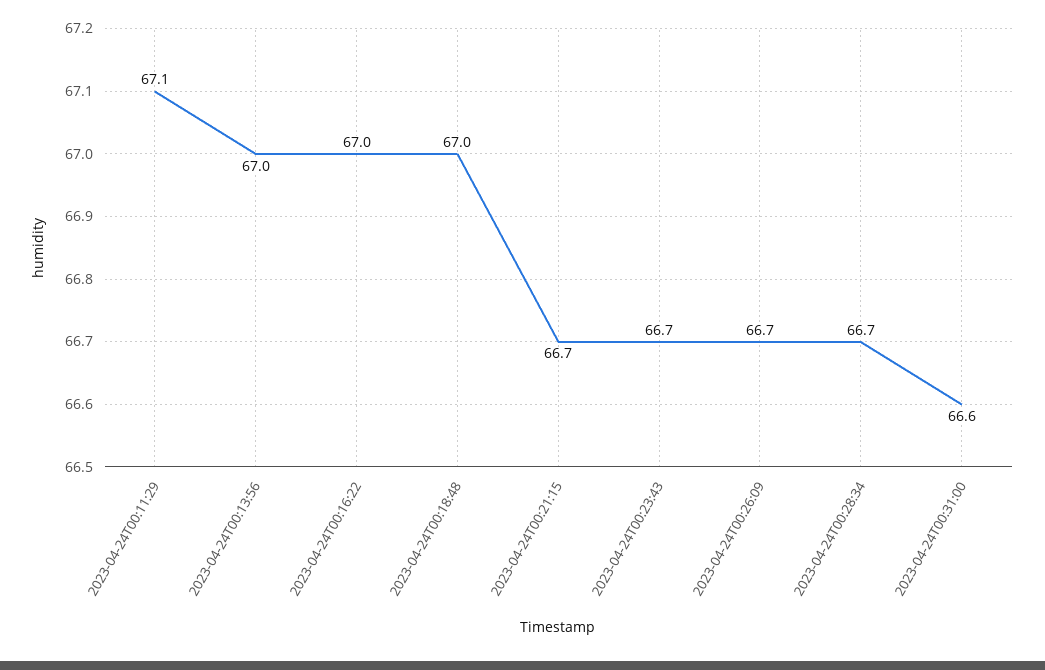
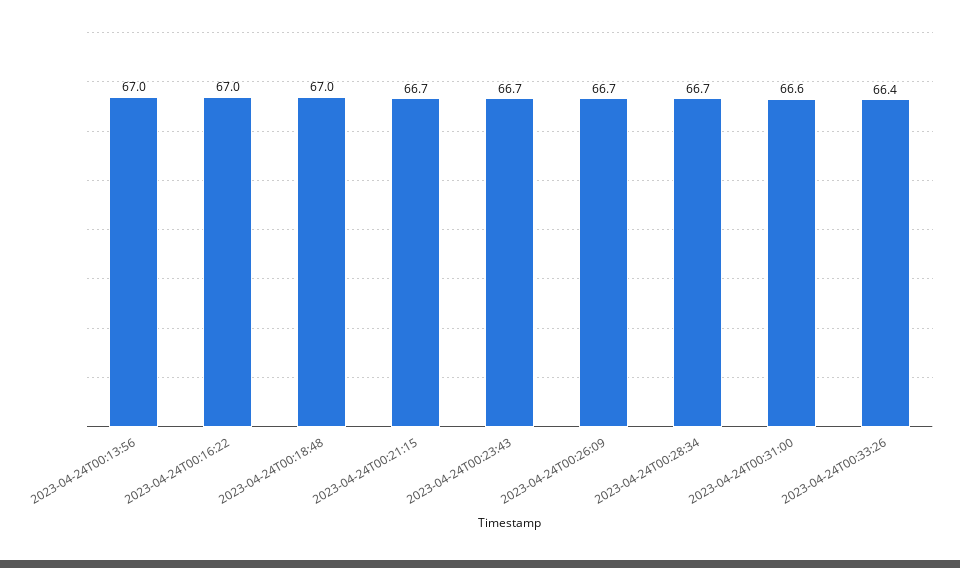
2023-04-24T00:11:29: 67.1 -> none
2023-04-24T00:33:26: none -> 66.4

